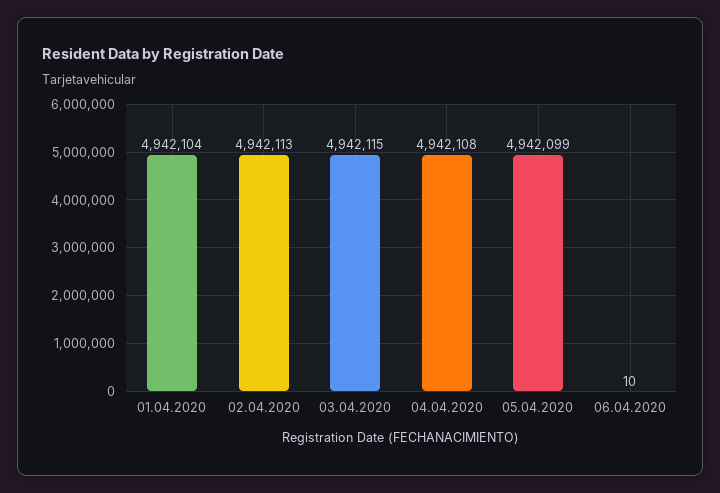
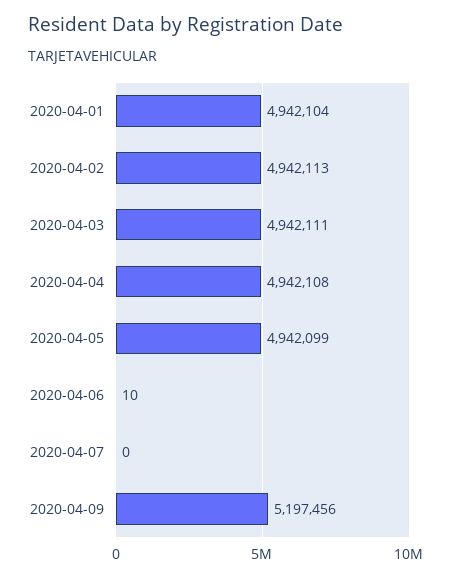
03.04.2020: 4942115 -> 4942111
2020-04-07: none -> 0
2020-04-09: none -> 5197456

